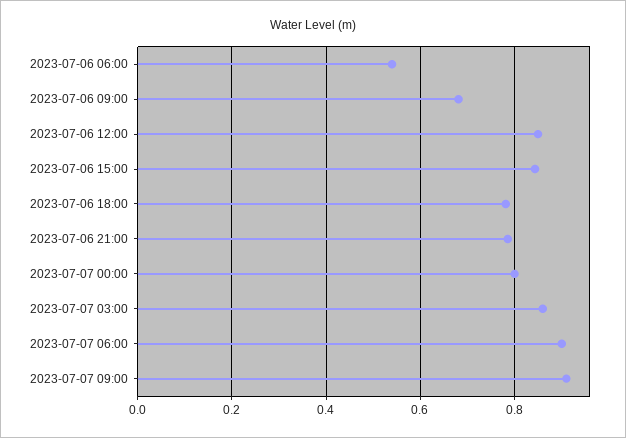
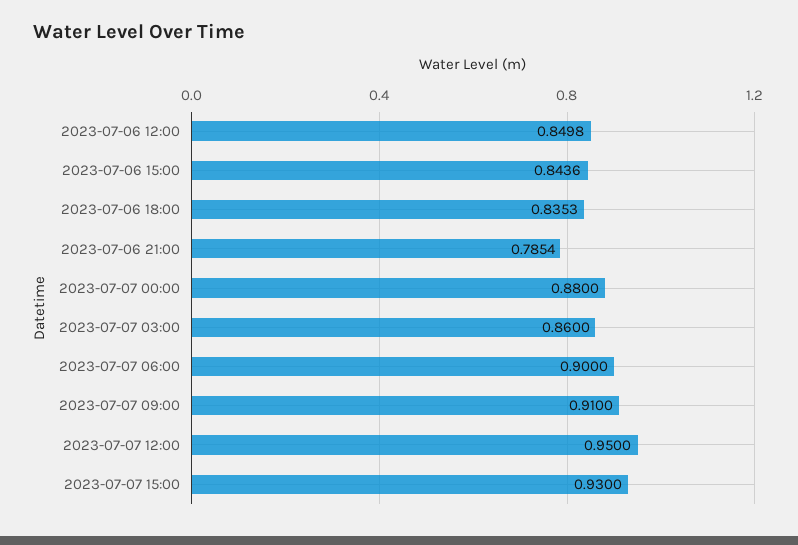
2023-07-06 06:00: 0.54 -> none
2023-07-06 09:00: 0.68 -> none
2023-07-06 18:00: 0.78 -> 0.8353
2023-07-07 00:00: 0.8 -> 0.88
2023-07-07 12:00: none -> 0.95
2023-07-07 15:00: none -> 0.93

